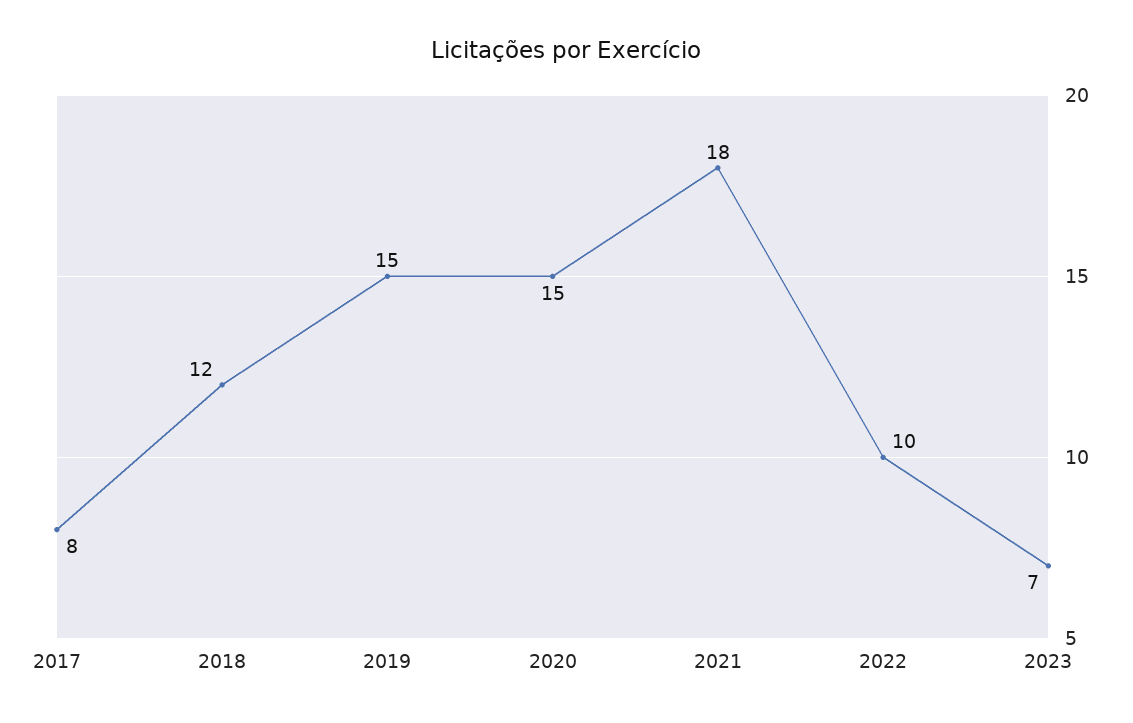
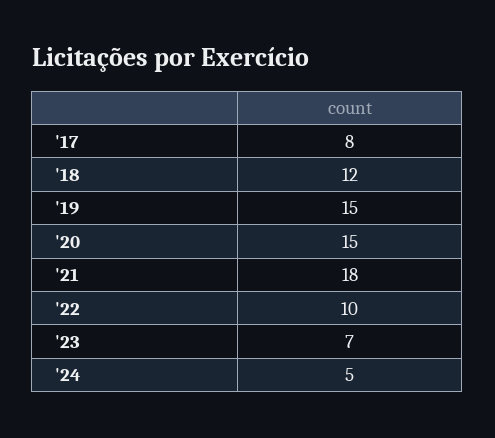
'24: none -> 5

